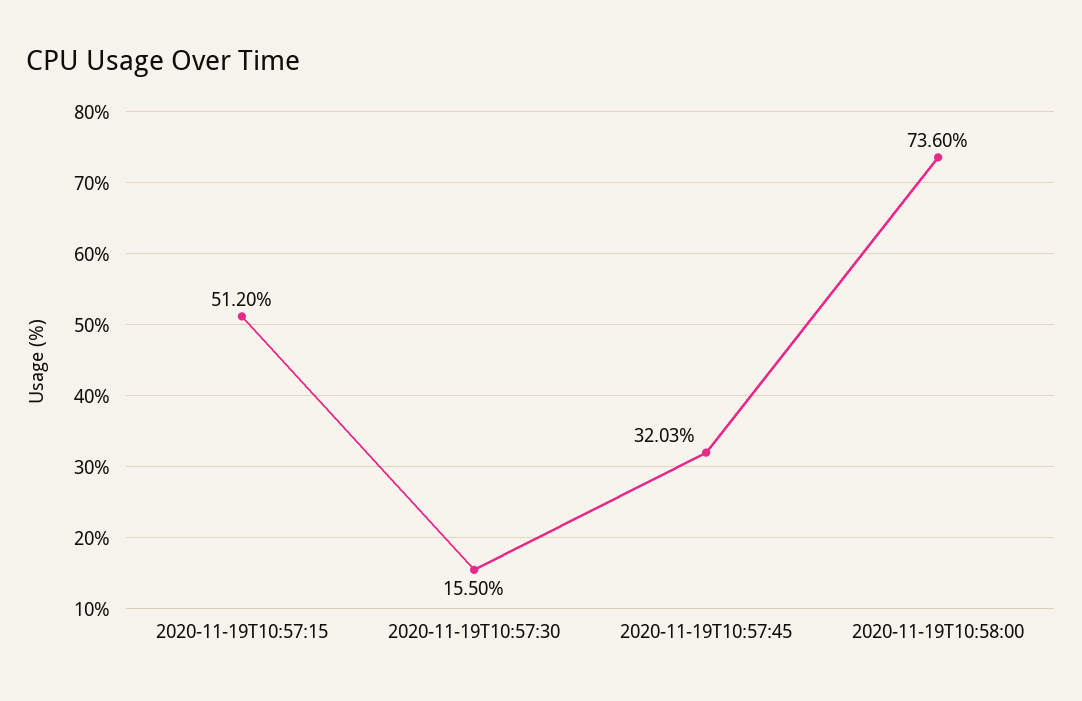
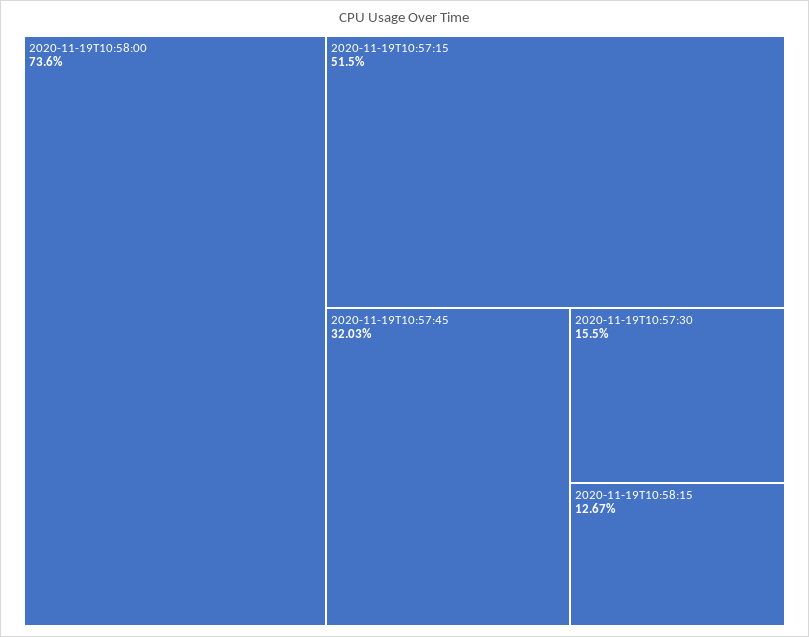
2020-11-19T10:57:15: 51.2 -> 51.5
2020-11-19T10:58:15: none -> 12.67

